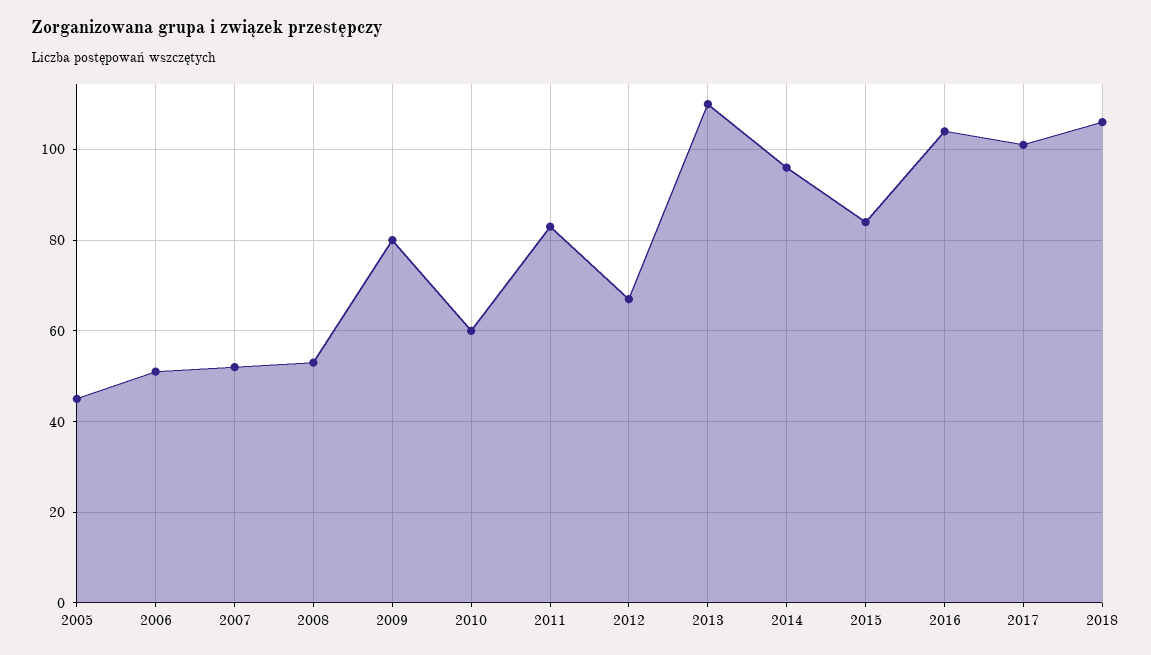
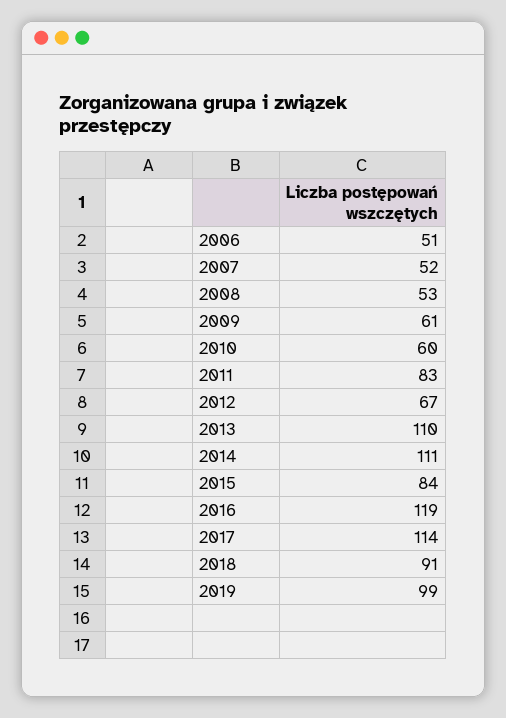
2005: 45 -> none
2009: 80 -> 61
2014: 95 -> 111
2016: 105 -> 119
2017: 100 -> 114
2018: 105 -> 91
2019: none -> 99

